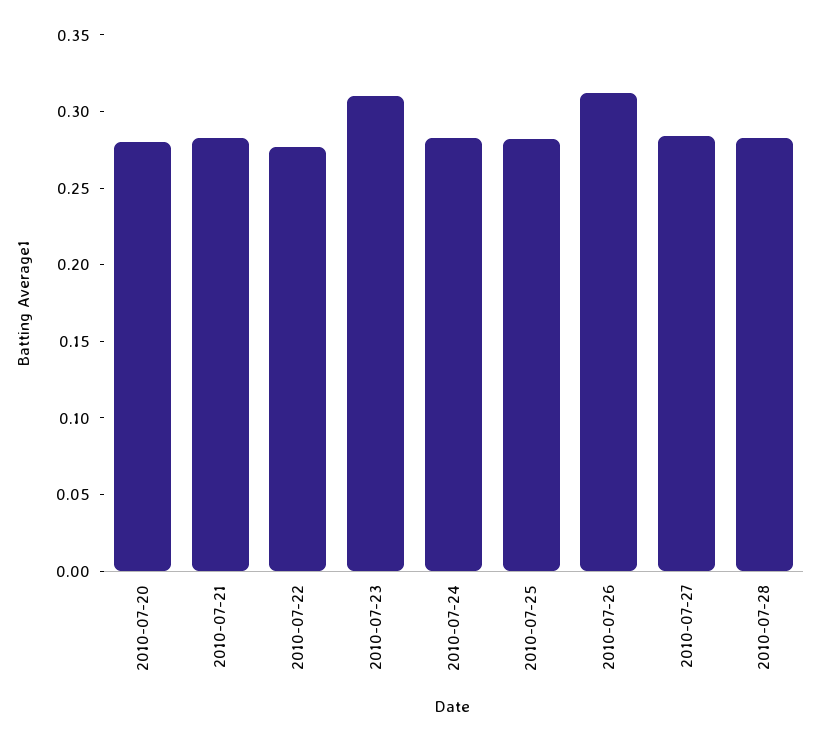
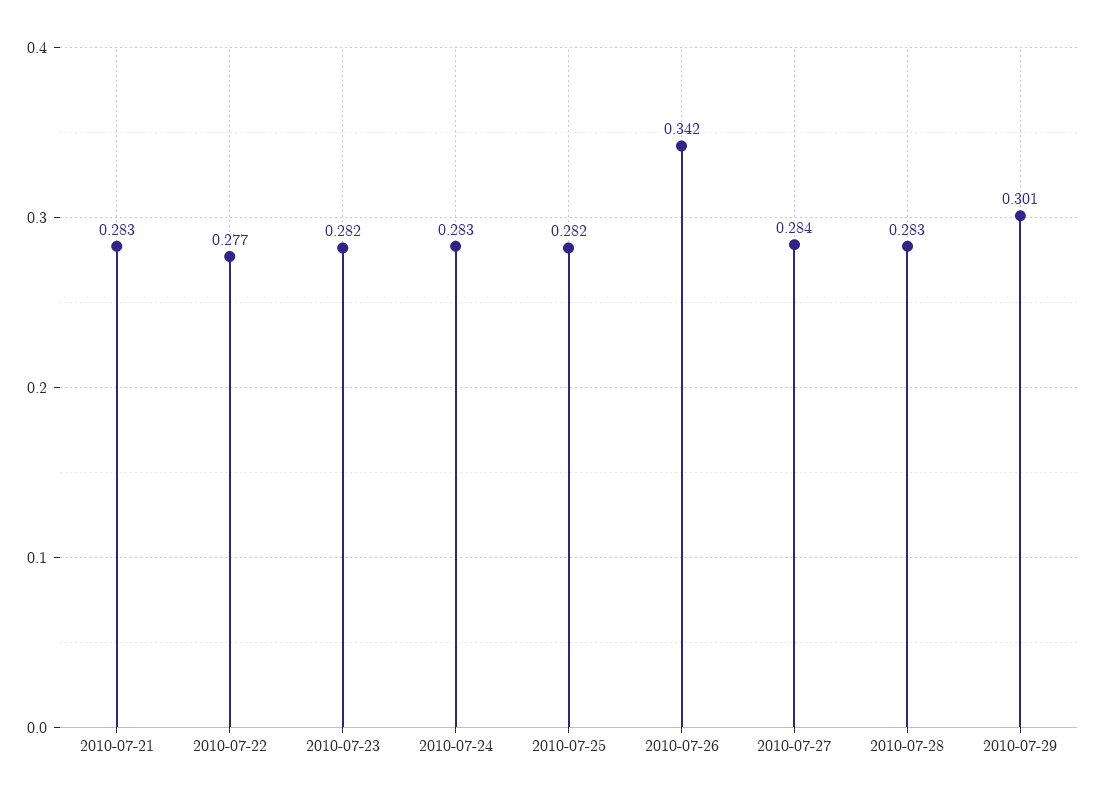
2010-07-20: 0.28 -> none
2010-07-23: 0.31 -> 0.282
2010-07-26: 0.31 -> 0.342
2010-07-29: none -> 0.301

